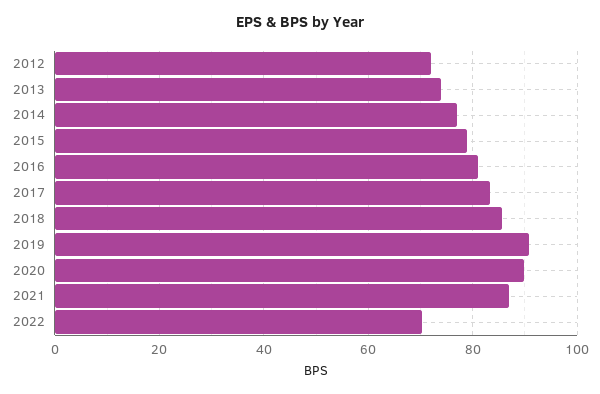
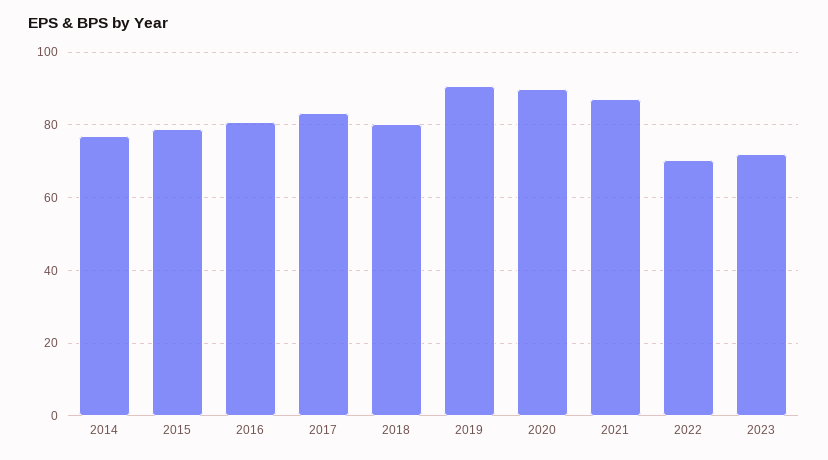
2012: 72 -> none
2013: 74 -> none
2018: 86 -> 80
2023: none -> 72

